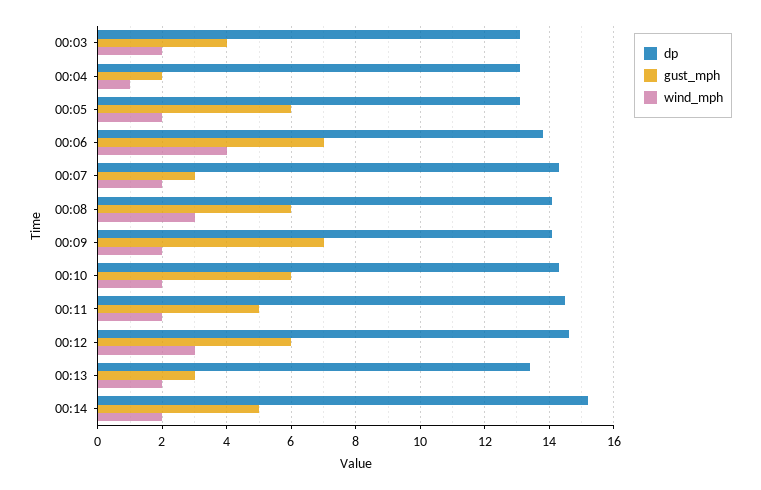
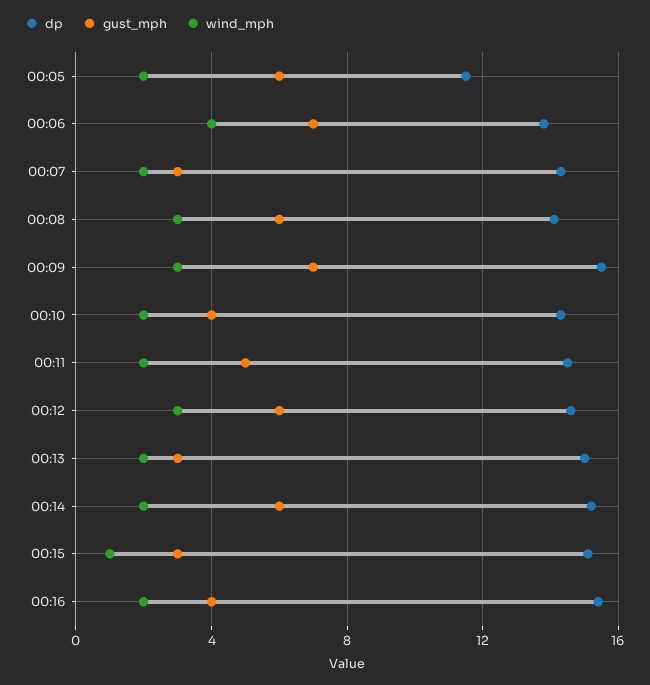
dp, 00:03: 13 -> none
gust_mph, 00:03: 4 -> none
wind_mph, 00:03: 2 -> none
dp, 00:04: 13 -> none
gust_mph, 00:04: 2 -> none
wind_mph, 00:04: 1 -> none
dp, 00:05: 13 -> 11.5
dp, 00:09: 14 -> 15.5
wind_mph, 00:09: 2 -> 3
gust_mph, 00:10: 6 -> 4
dp, 00:13: 13.5 -> 15
gust_mph, 00:14: 5 -> 6
dp, 00:15: none -> 15
gust_mph, 00:15: none -> 3
wind_mph, 00:15: none -> 1
dp, 00:16: none -> 15.5
gust_mph, 00:16: none -> 4
wind_mph, 00:16: none -> 2

